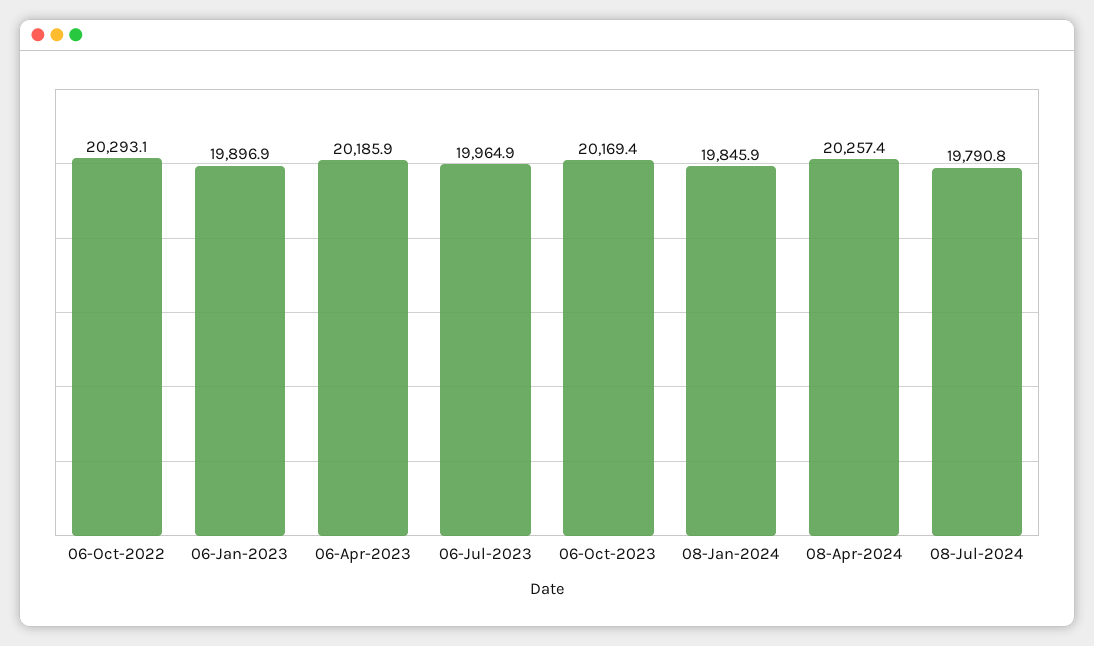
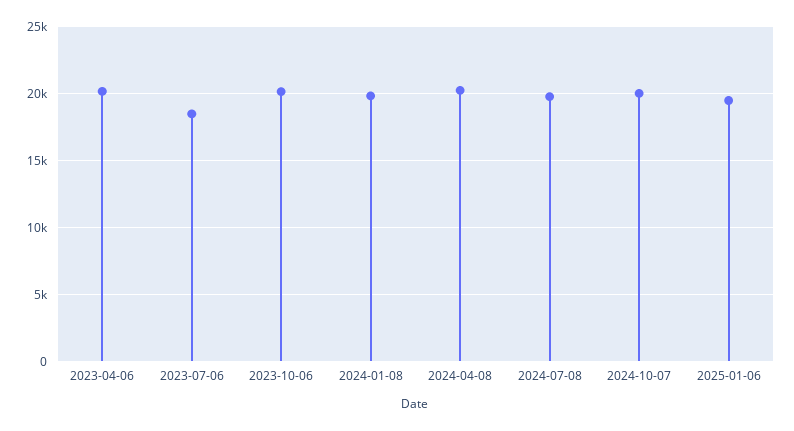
06-Oct-2022: 20293.1 -> none
06-Jan-2023: 19896.9 -> none
06-Jul-2023: 19964.9 -> 18500
2024-10-07: none -> 20000
2025-01-06: none -> 19500

